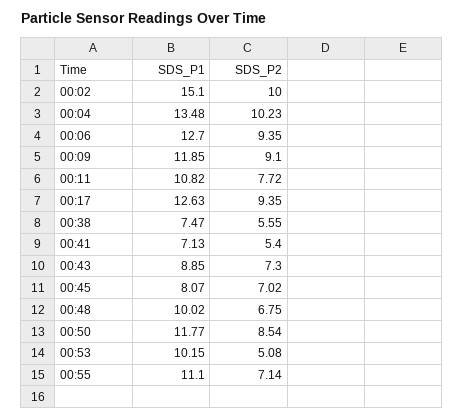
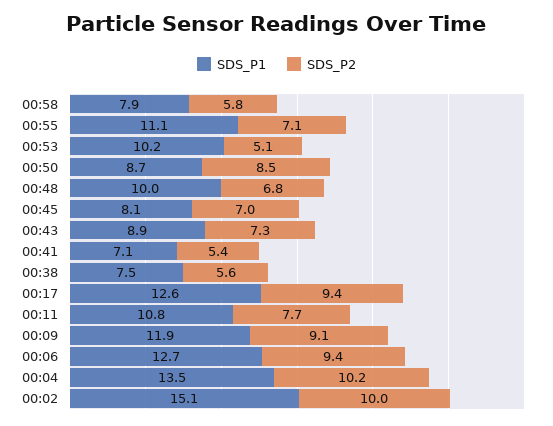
SDS_P1, 00:50: 11.77 -> 8.7
SDS_P1, 00:58: none -> 7.9
SDS_P2, 00:58: none -> 5.8

